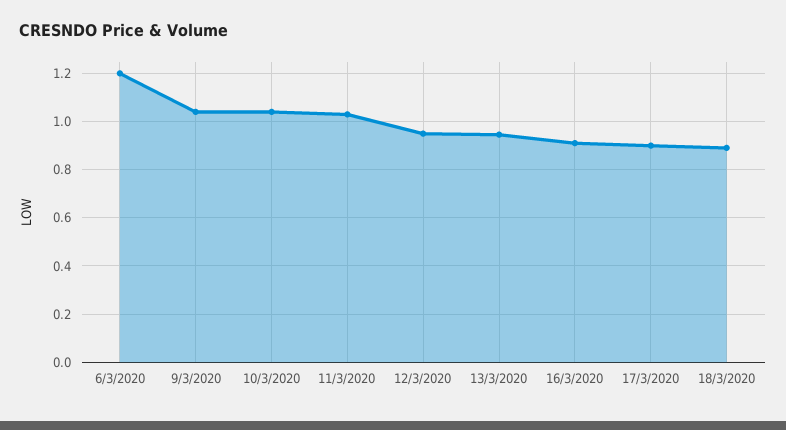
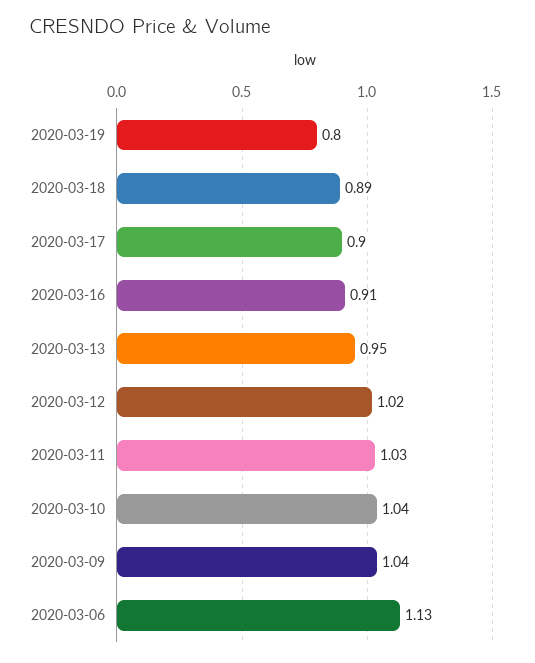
6/3/2020: 1.2 -> 1.13
12/3/2020: 0.95 -> 1.02
2020-03-19: none -> 0.8

